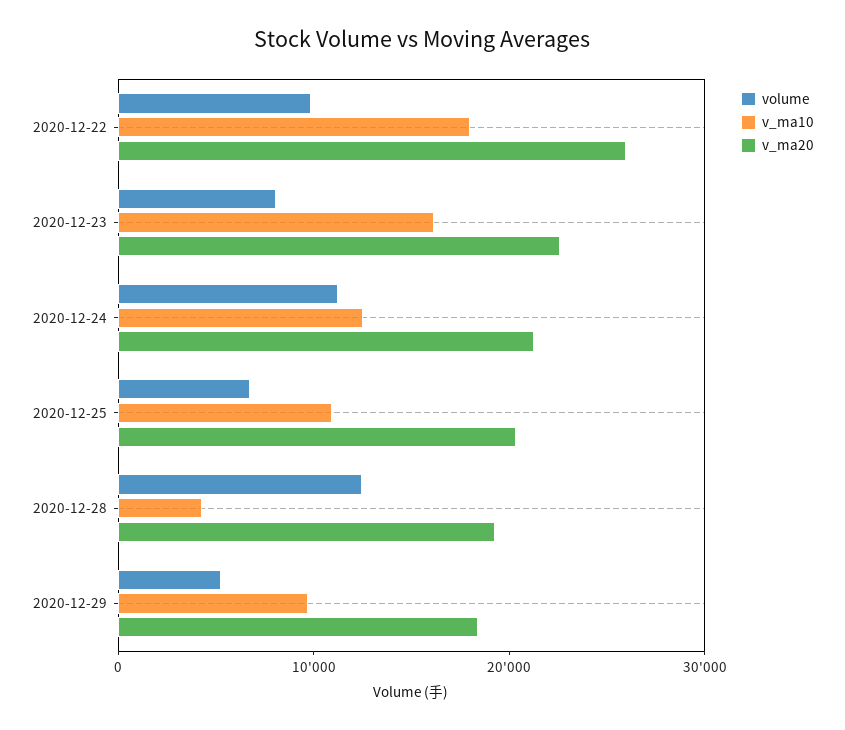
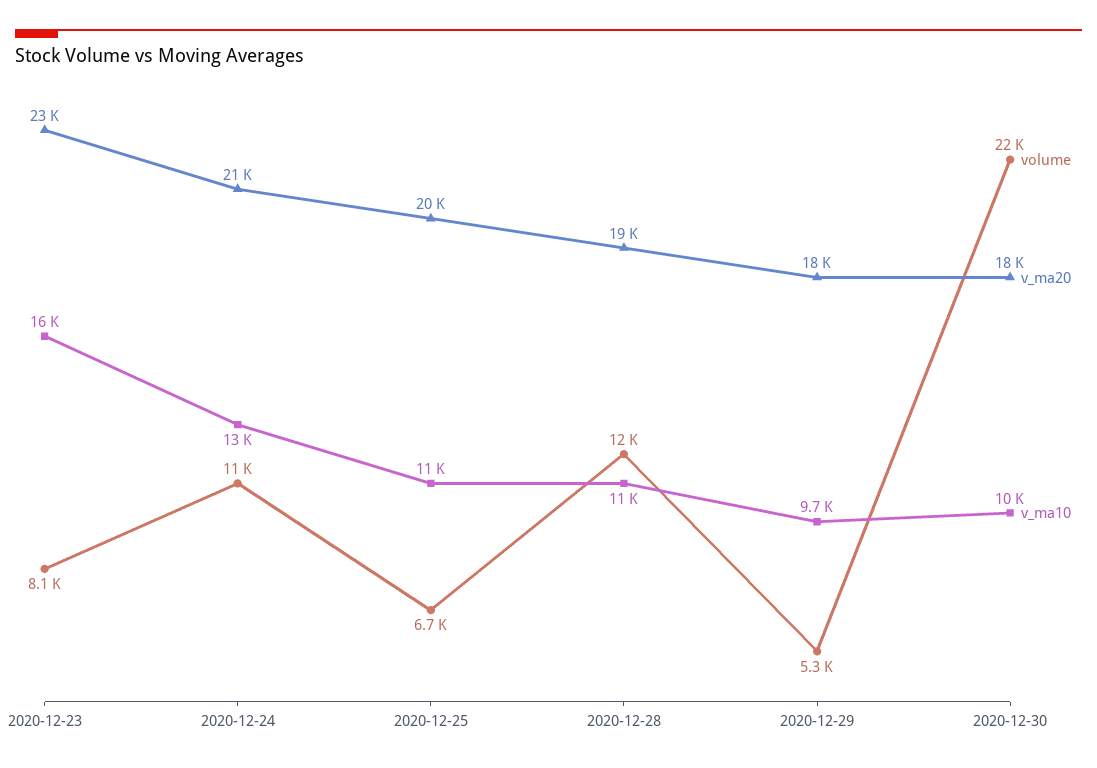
volume, 2020-12-22: 10000 -> none
v_ma10, 2020-12-22: 18000 -> none
v_ma20, 2020-12-22: 26000 -> none
v_ma10, 2020-12-28: 4000 -> 11000
volume, 2020-12-30: none -> 22000
v_ma20, 2020-12-30: none -> 18000
v_ma10, 2020-12-30: none -> 10000

